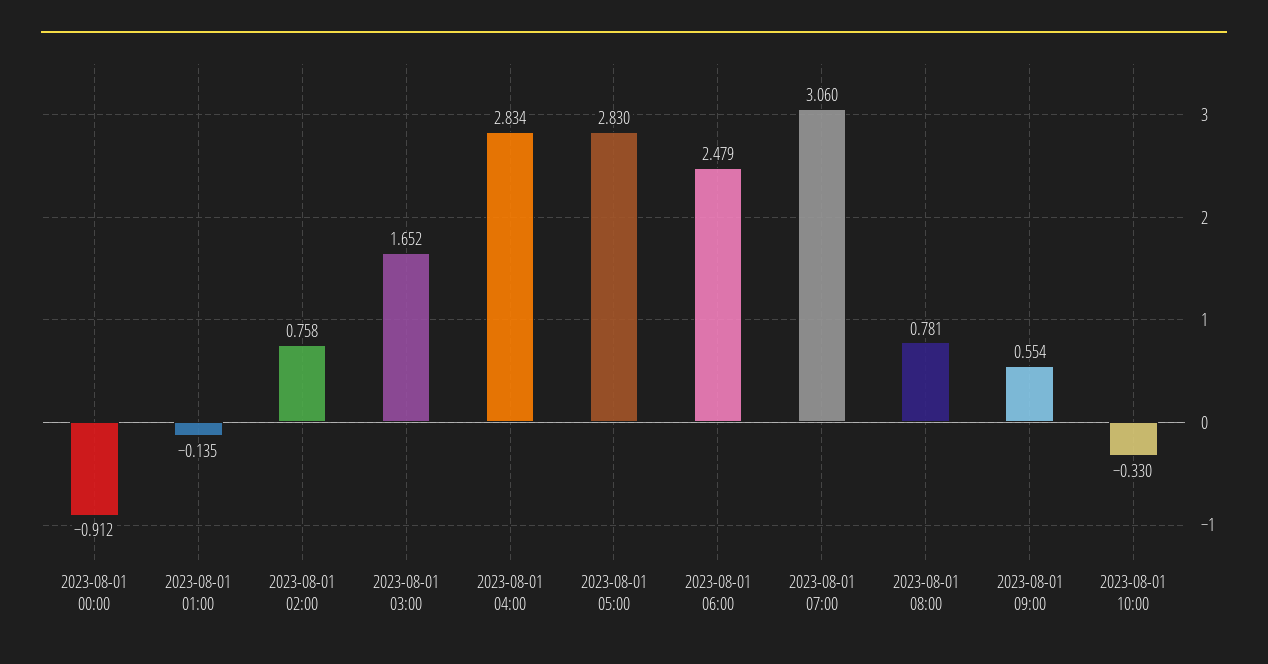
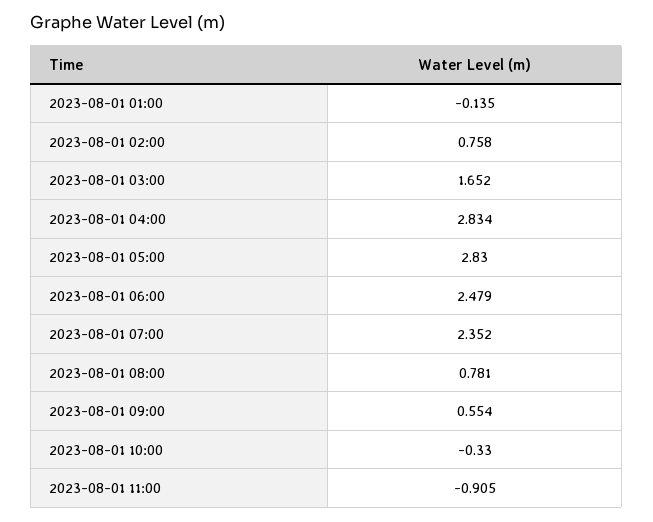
2023-08-01 00:00: -0.912 -> none
2023-08-01 07:00: 3.06 -> 2.352
2023-08-01 11:00: none -> -0.905

